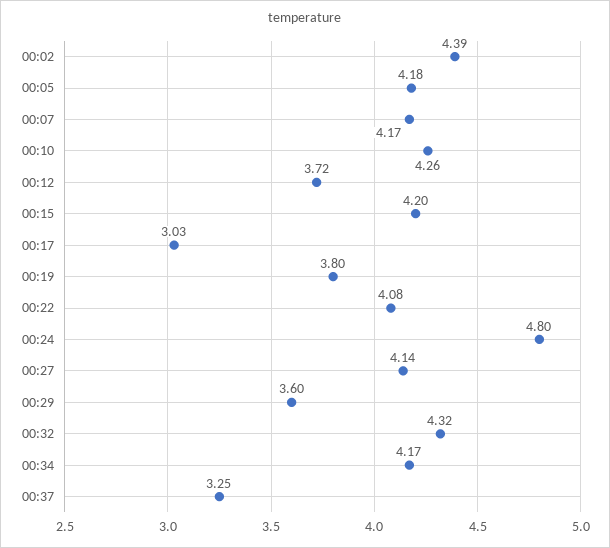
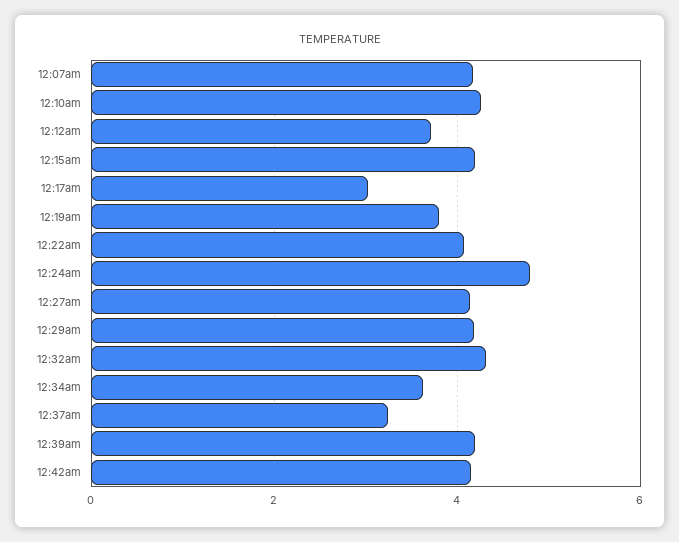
00:02: 4.39 -> none
00:05: 4.18 -> none
00:29: 3.6 -> 4.2
00:34: 4.17 -> 3.6
12:39am: none -> 4.2
12:42am: none -> 4.2

